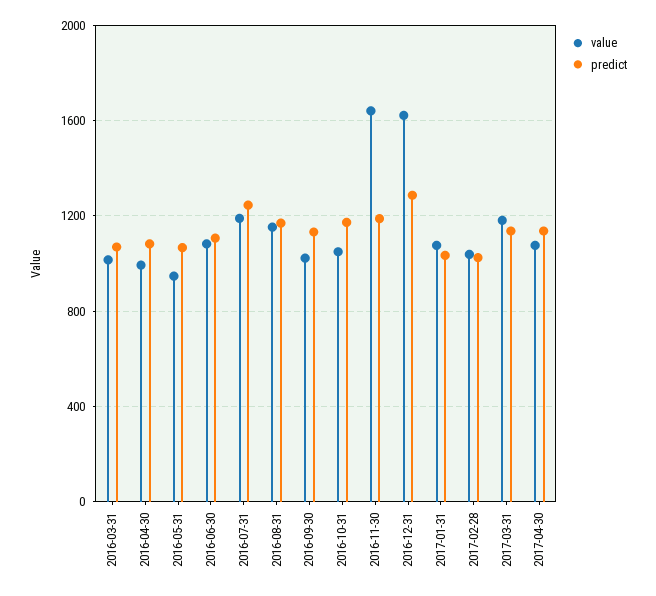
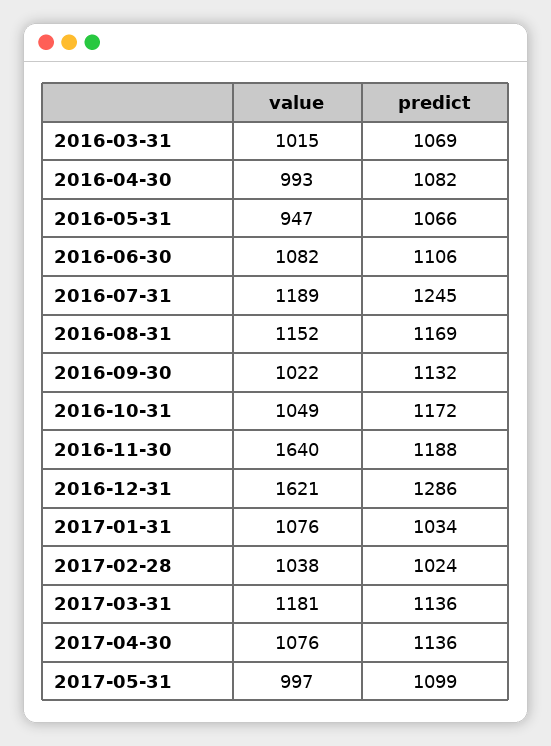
value, 2017-05-31: none -> 997
predict, 2017-05-31: none -> 1099

